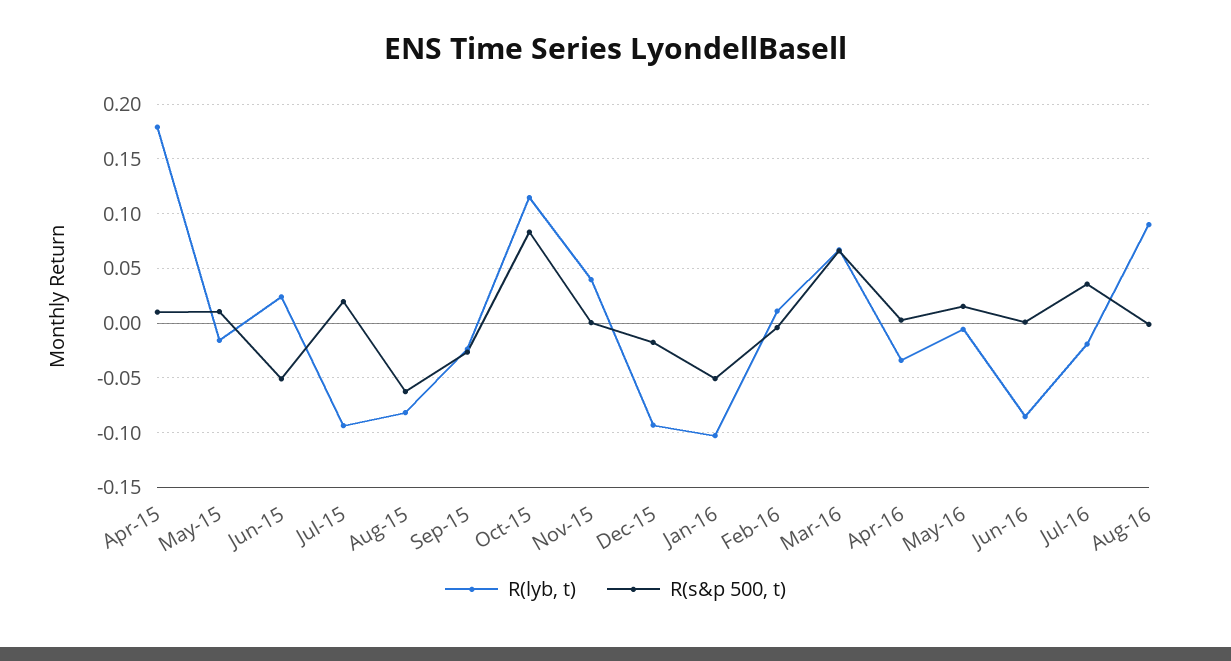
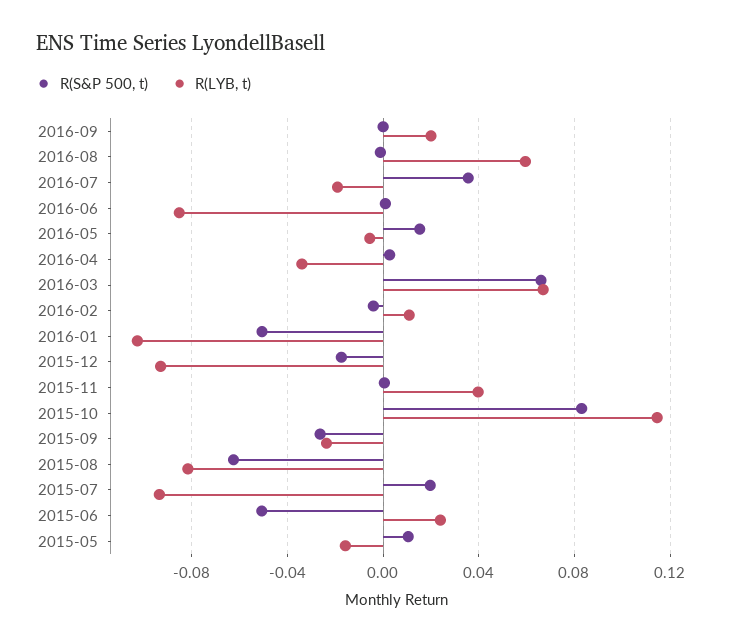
R(lyb, t), Apr-15: 0.18 -> none
R(s&p 500, t), Apr-15: 0.01 -> none
R(lyb, t), Aug-16: 0.09 -> 0.06
R(s&p 500, t), 2016-09: none -> 0
R(lyb, t), 2016-09: none -> 0.02

